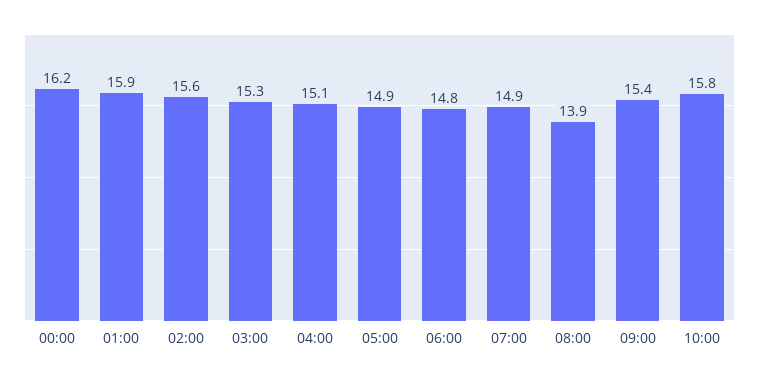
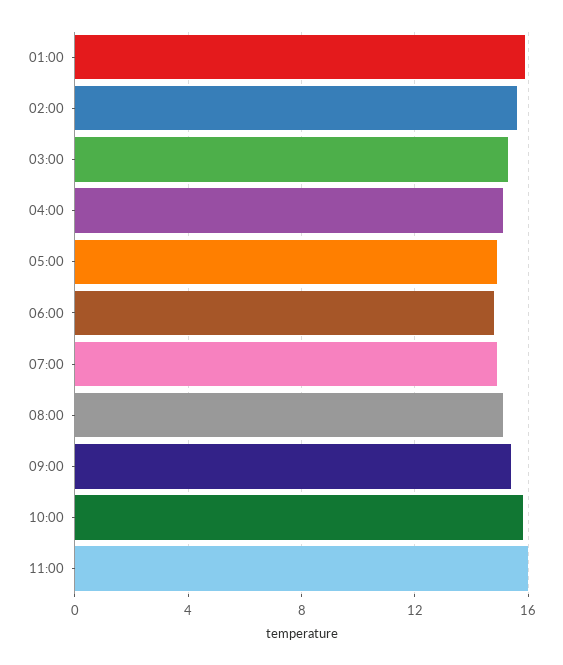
00:00: 16.2 -> none
08:00: 13.9 -> 15
11:00: none -> 16

